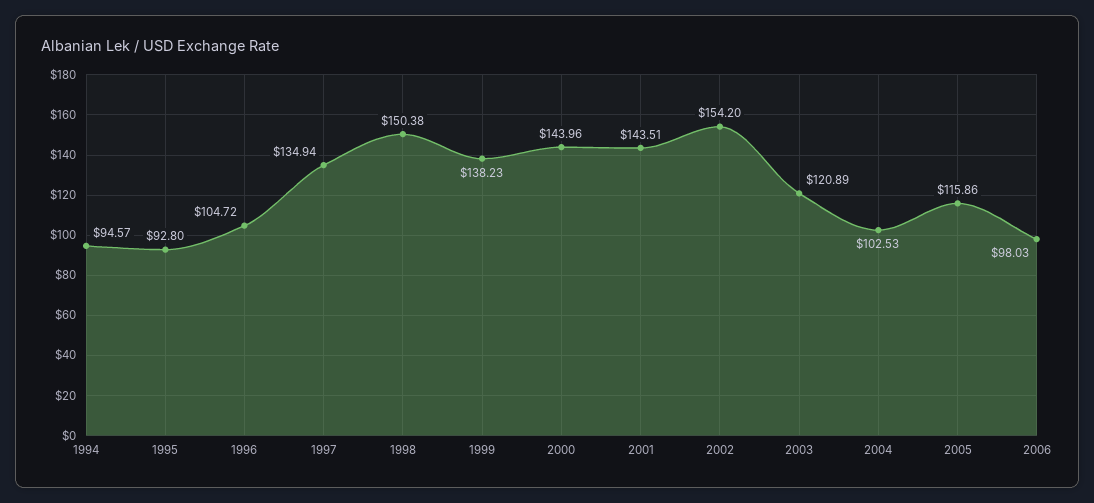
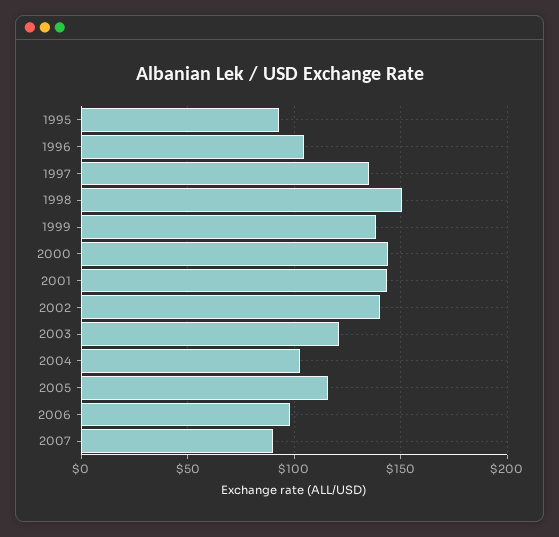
1994: 94.57 -> none
2002: 154.2 -> 140
2007: none -> 90

